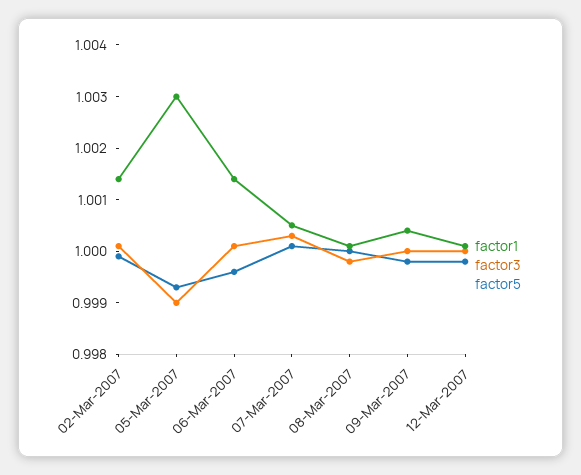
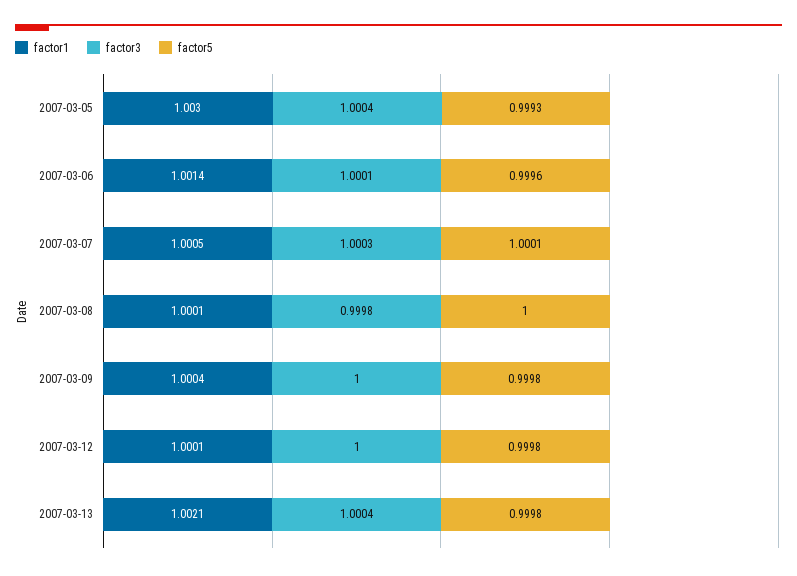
factor1, 02-Mar-2007: 1.0015 -> none
factor3, 02-Mar-2007: 1 -> none
factor5, 02-Mar-2007: 1 -> none
factor3, 05-Mar-2007: 0.999 -> 1.0004
factor1, 2007-03-13: none -> 1.0021
factor3, 2007-03-13: none -> 1.0004
factor5, 2007-03-13: none -> 0.9998

